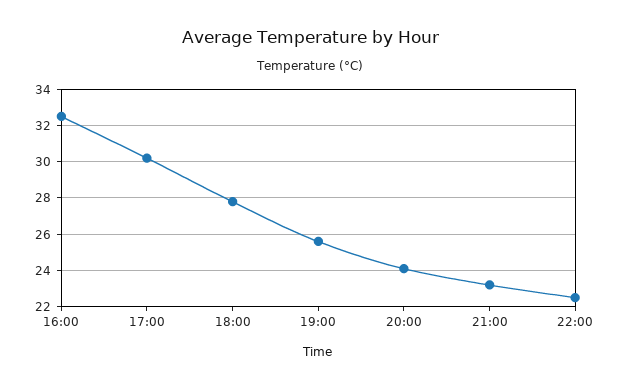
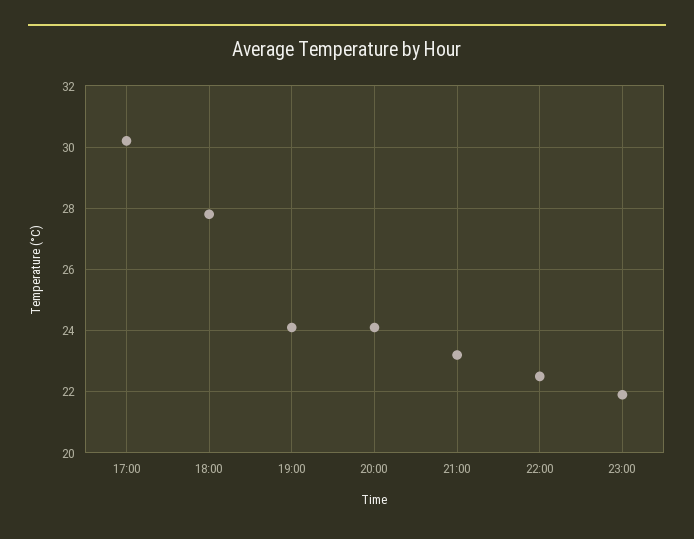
16:00: 32.5 -> none
19:00: 25.5 -> 24
23:00: none -> 22

